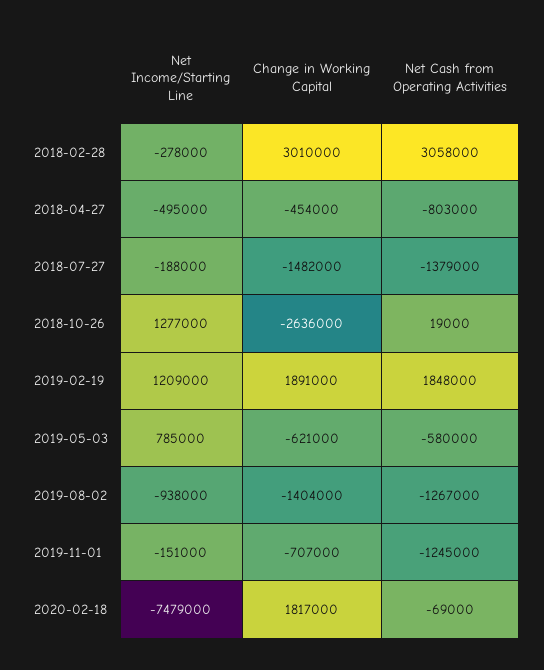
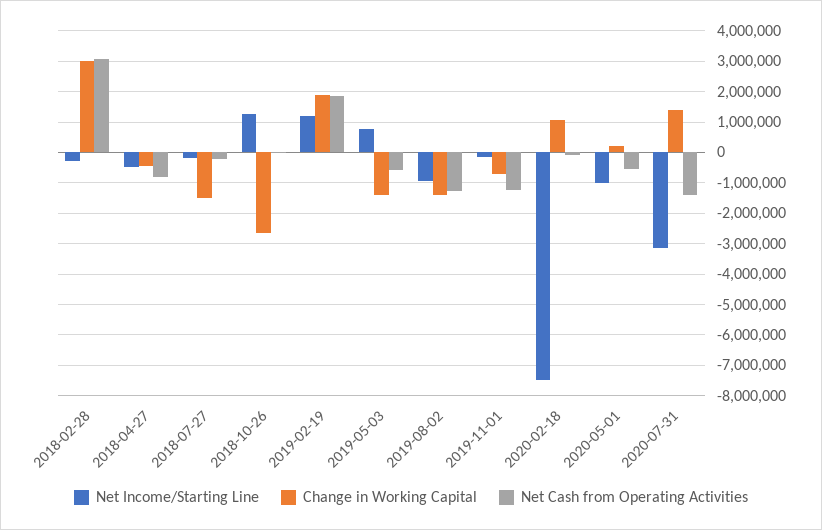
Net Cash from Operating Activities, 2018-07-27: -1379000 -> -200000
Change in Working Capital, 2019-05-03: -621000 -> -1400000
Change in Working Capital, 2020-02-18: 1817000 -> 1000000
Net Income/Starting Line, 2020-05-01: none -> -1000000
Change in Working Capital, 2020-05-01: none -> 200000
Net Cash from Operating Activities, 2020-05-01: none -> -600000
Net Income/Starting Line, 2020-07-31: none -> -3200000
Change in Working Capital, 2020-07-31: none -> 1400000
Net Cash from Operating Activities, 2020-07-31: none -> -1400000

